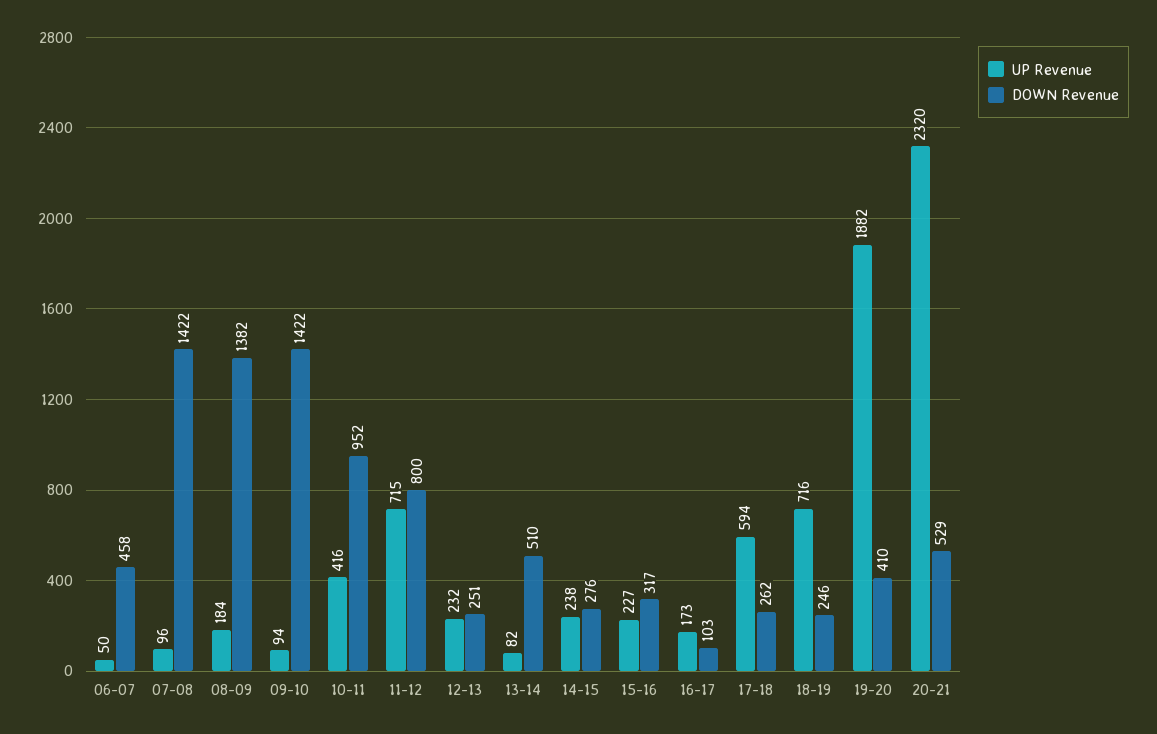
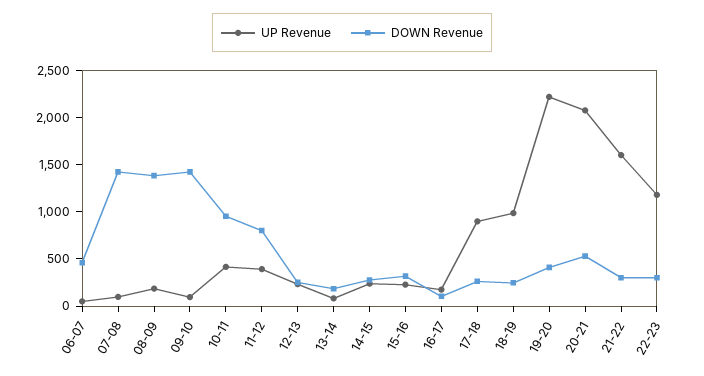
UP Revenue, 11-12: 715 -> 400
DOWN Revenue, 13-14: 510 -> 200
UP Revenue, 17-18: 594 -> 900
UP Revenue, 18-19: 716 -> 1000
UP Revenue, 19-20: 1882 -> 2200
UP Revenue, 20-21: 2320 -> 2100
UP Revenue, 21-22: none -> 1600
DOWN Revenue, 21-22: none -> 300
UP Revenue, 22-23: none -> 1200
DOWN Revenue, 22-23: none -> 300

